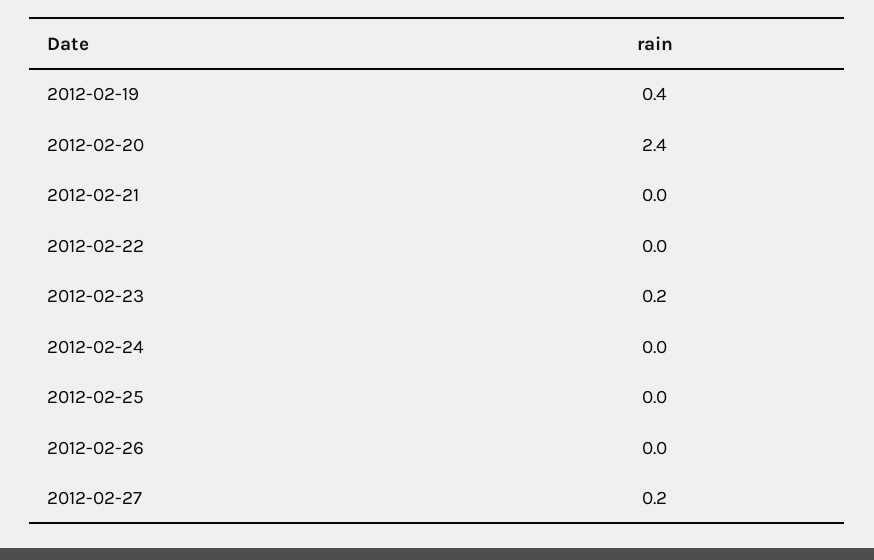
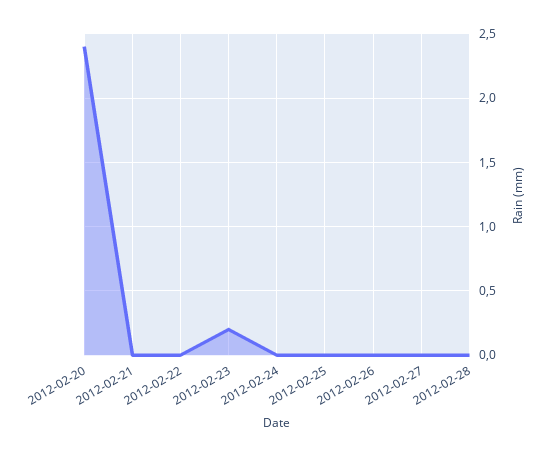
2012-02-19: 0.4 -> none
2012-02-27: 0.2 -> 0
2012-02-28: none -> 0

